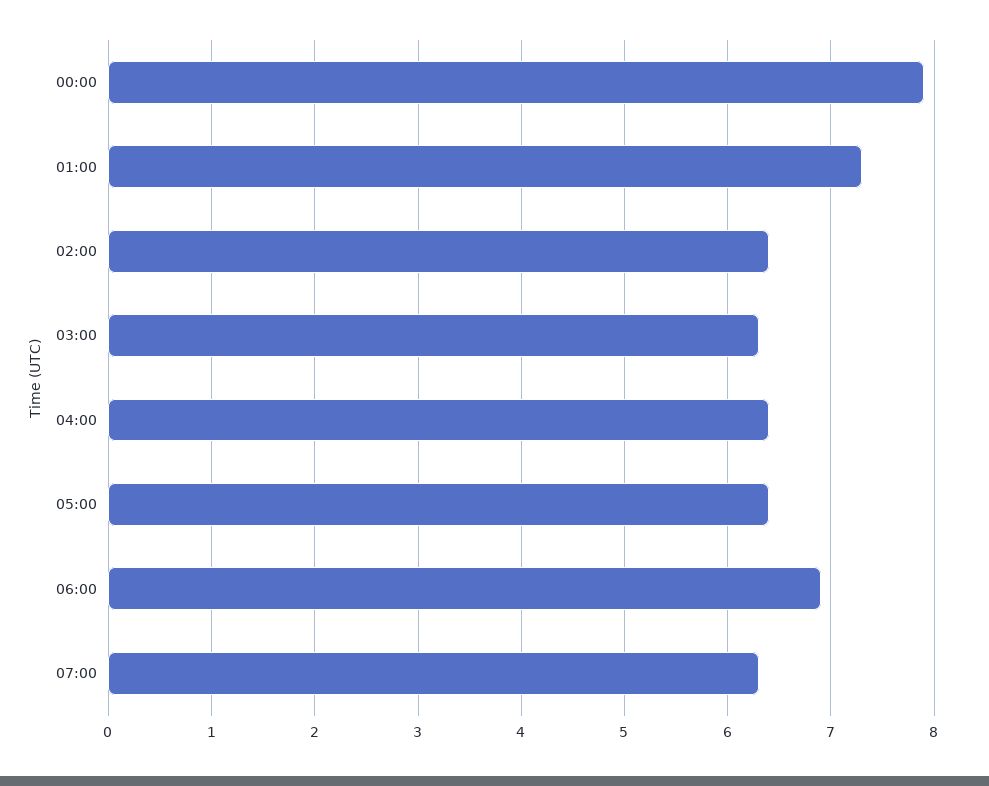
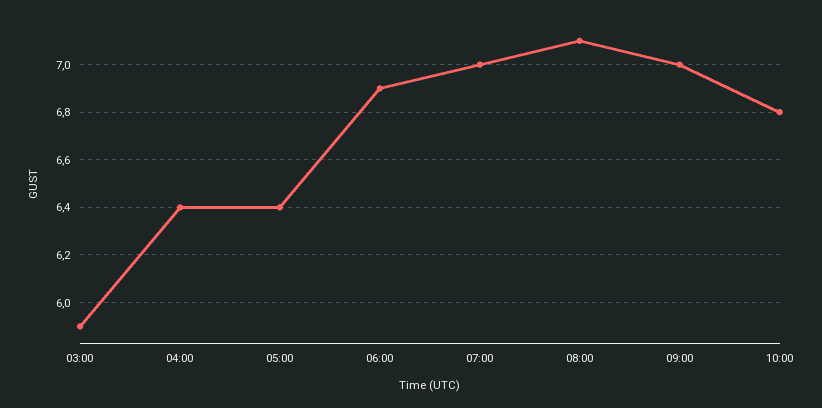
00:00: 7.9 -> none
01:00: 7.3 -> none
02:00: 6.4 -> none
03:00: 6.3 -> 5.9
07:00: 6.3 -> 7
08:00: none -> 7.1
09:00: none -> 7
10:00: none -> 6.8

